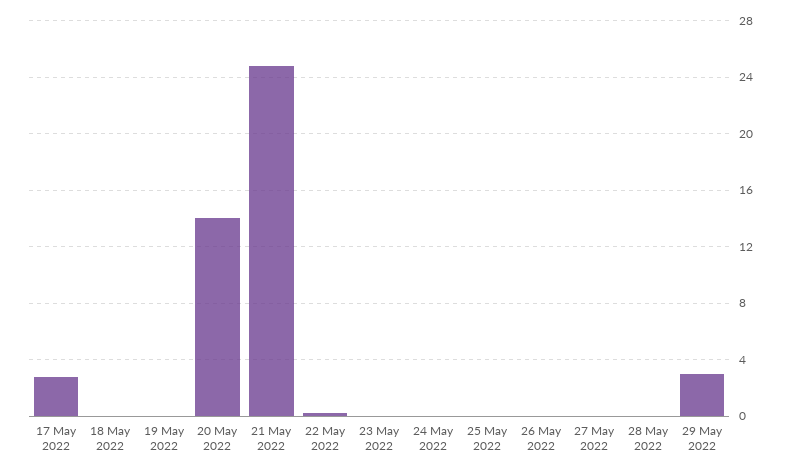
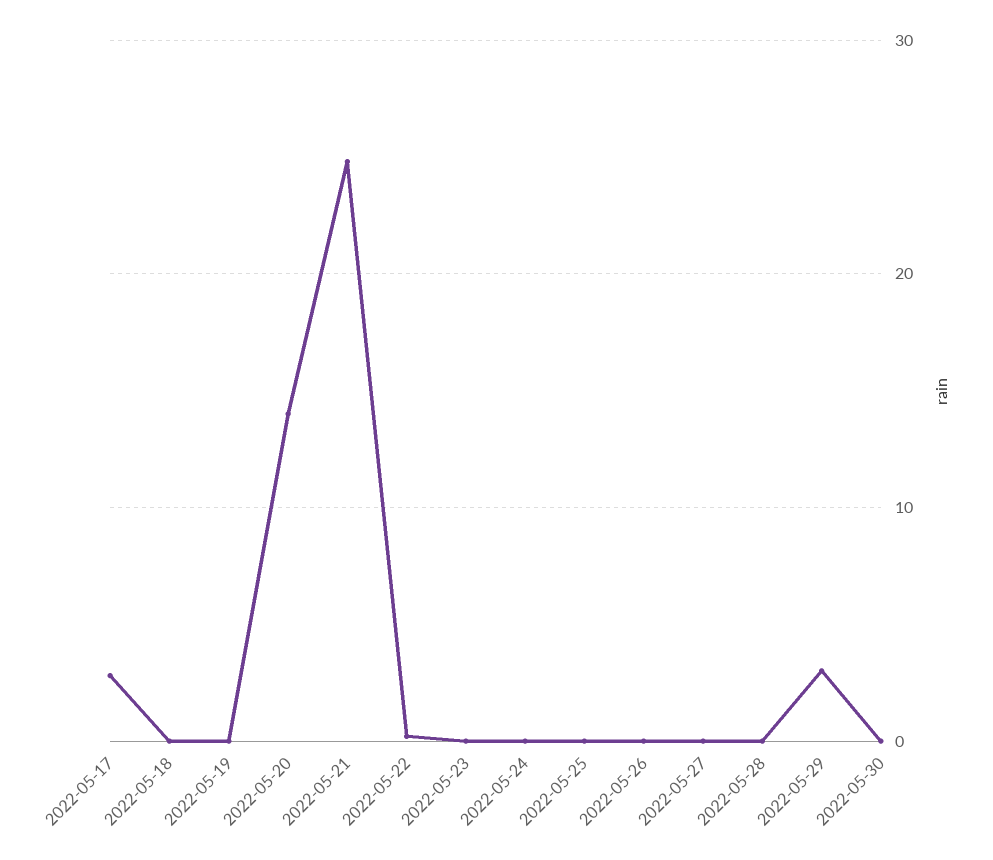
2022-05-30: none -> 0

